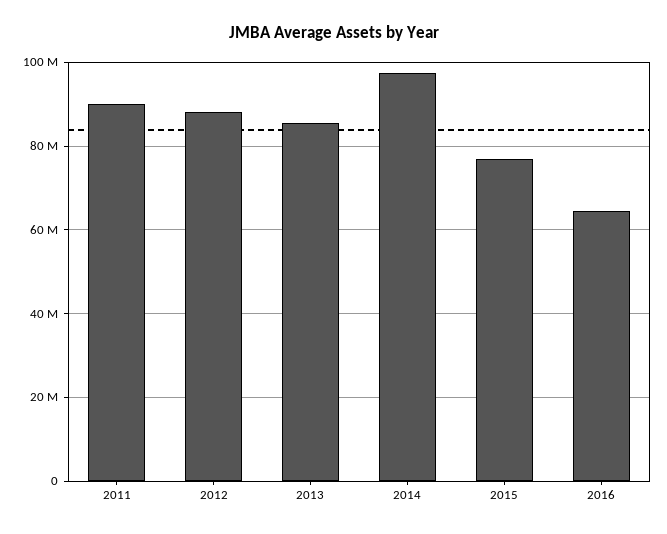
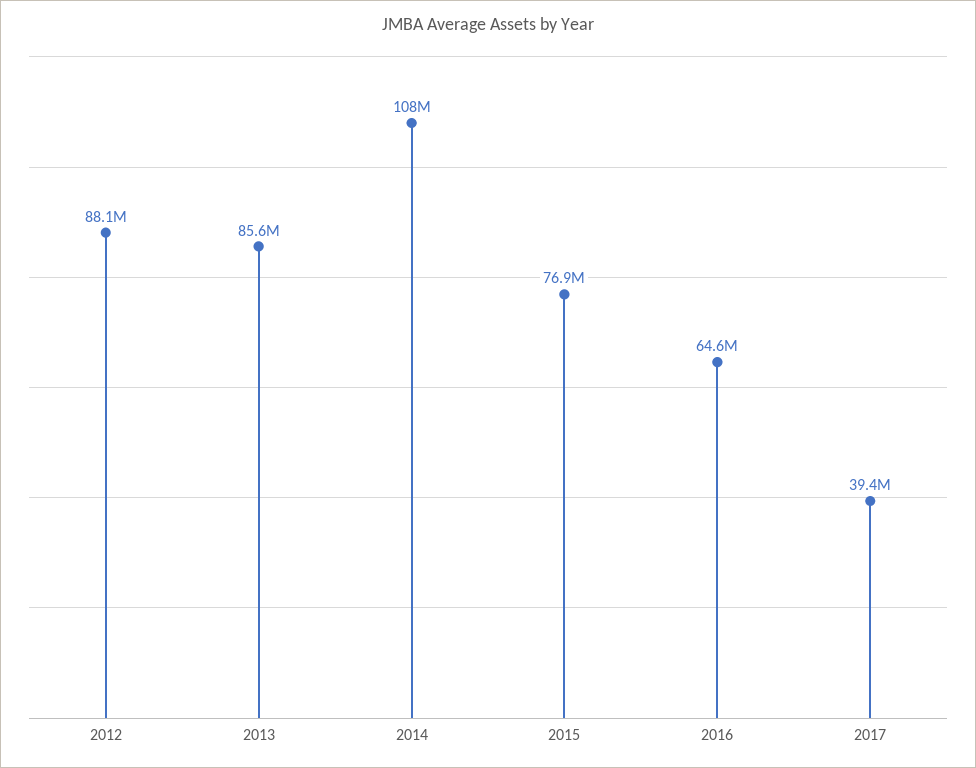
2011: 90000000 -> none
2014: 98000000 -> 108000000
2017: none -> 39400000

